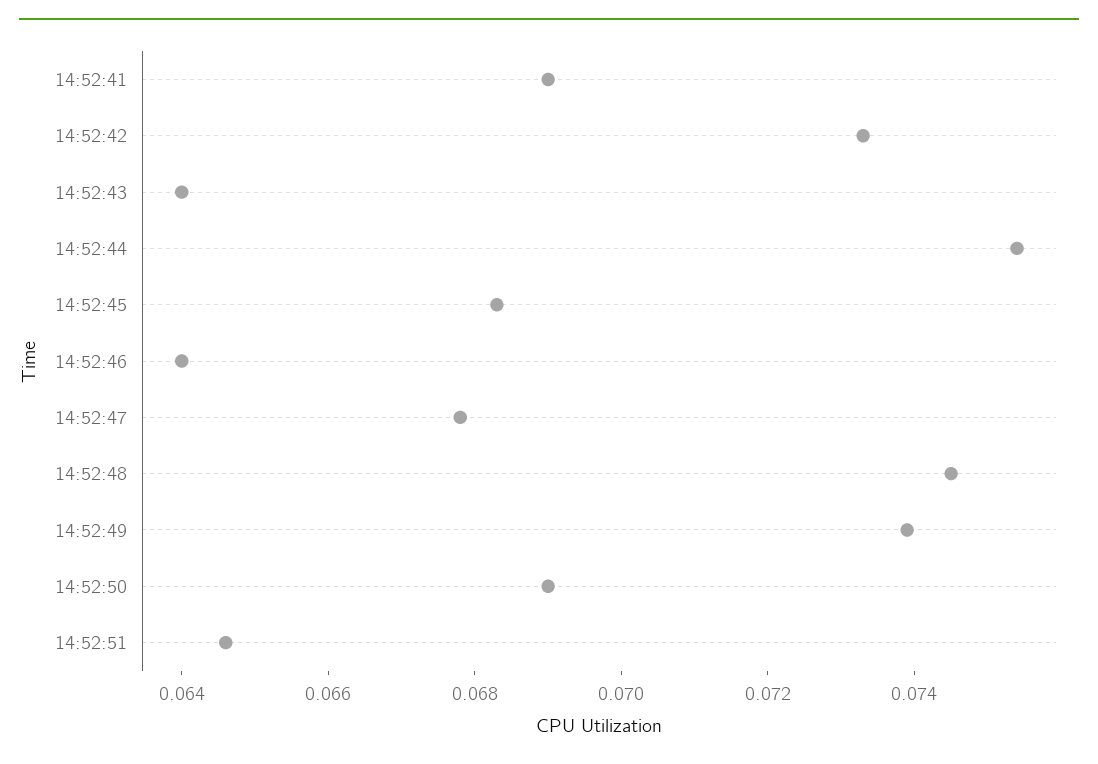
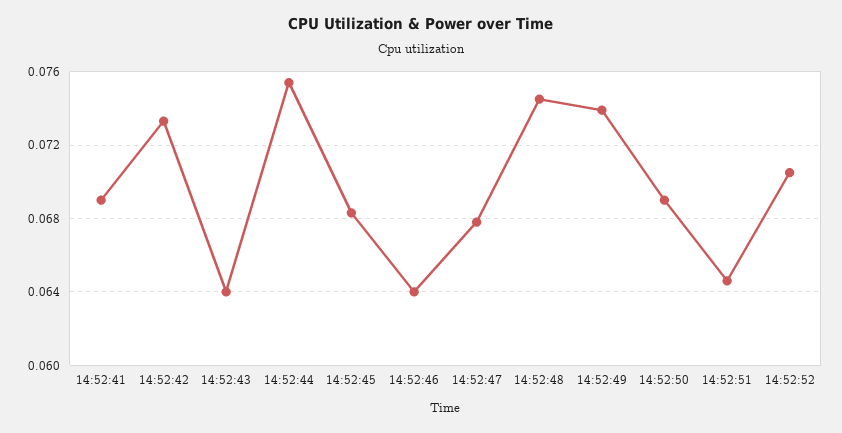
14:52:52: none -> 0.0705

